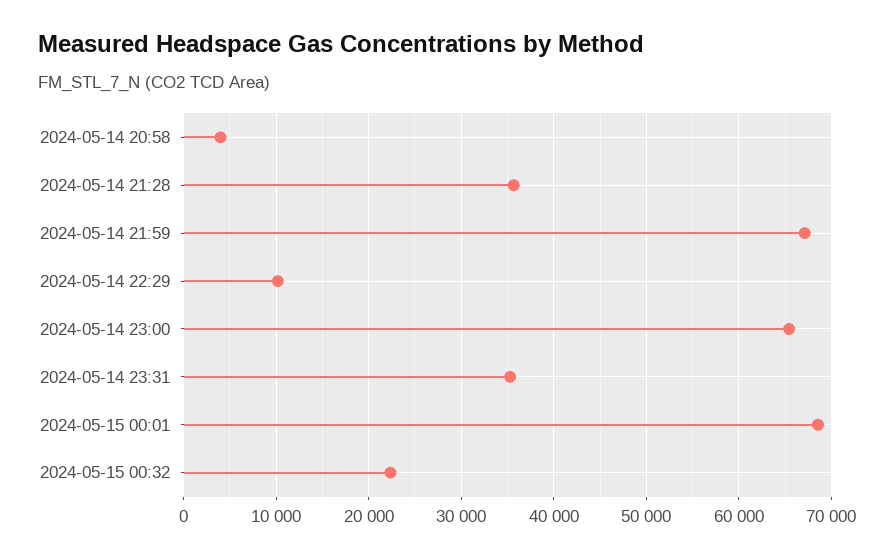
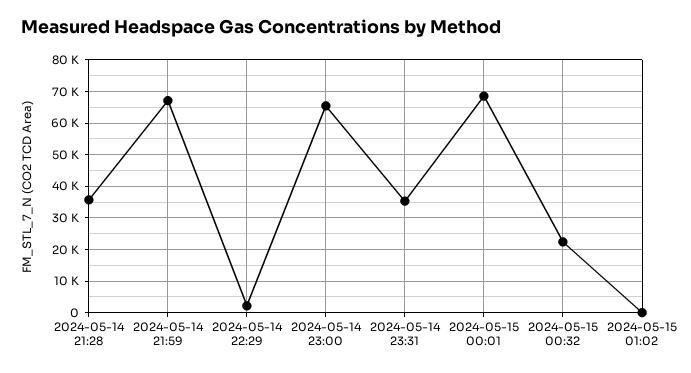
2024-05-14 20:58: 4000 -> none
2024-05-14 22:29: 10000 -> 2000
2024-05-15 01:02: none -> 0

